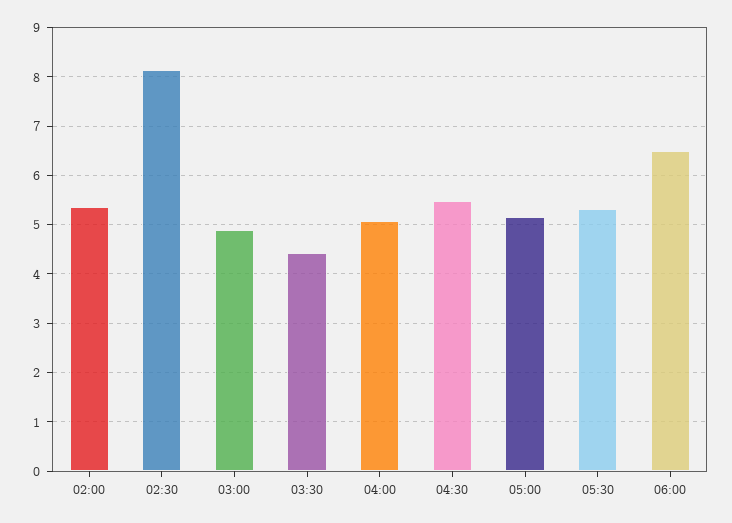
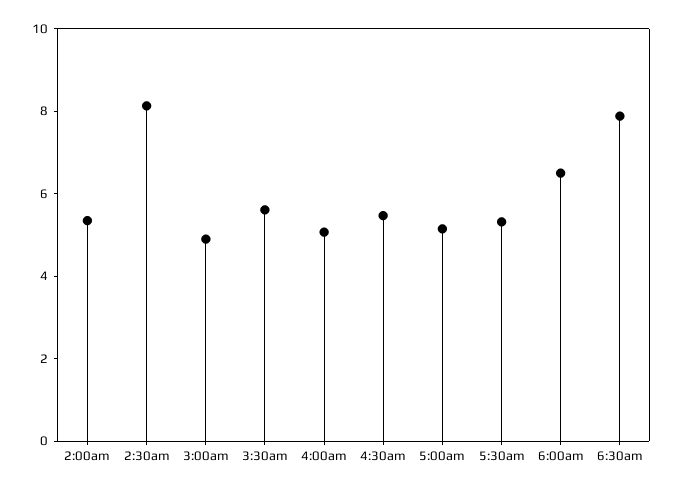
03:30: 4.4 -> 5.5
6:30am: none -> 8

